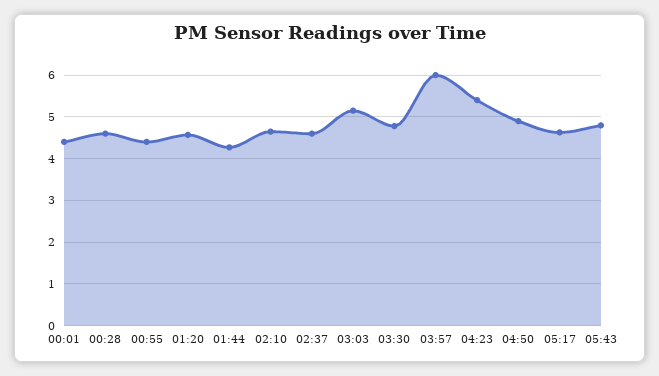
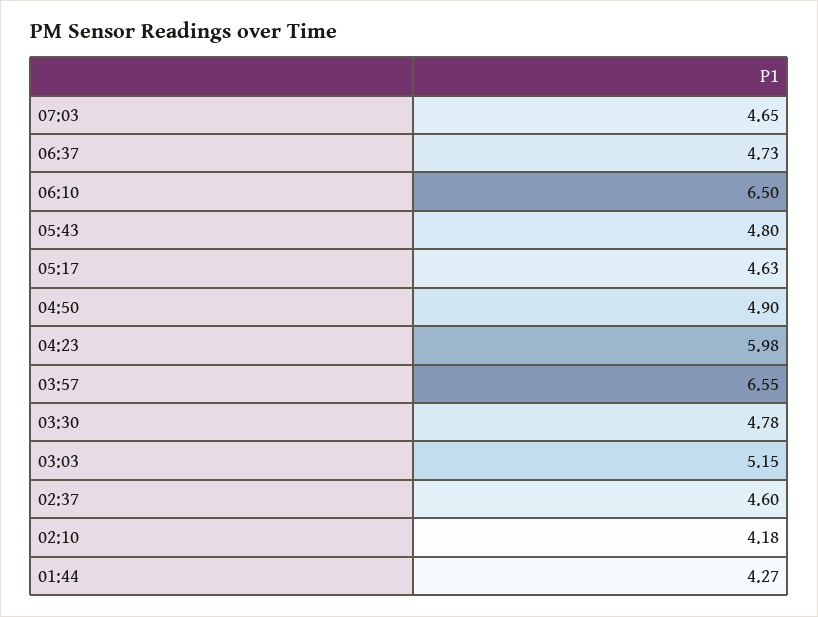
00:01: 4.4 -> none
00:28: 4.6 -> none
00:55: 4.4 -> none
01:20: 4.6 -> none
02:10: 4.6 -> 4.18
03:57: 6 -> 6.55
04:23: 5.4 -> 5.98
07:03: none -> 4.65
06:37: none -> 4.73
06:10: none -> 6.5

